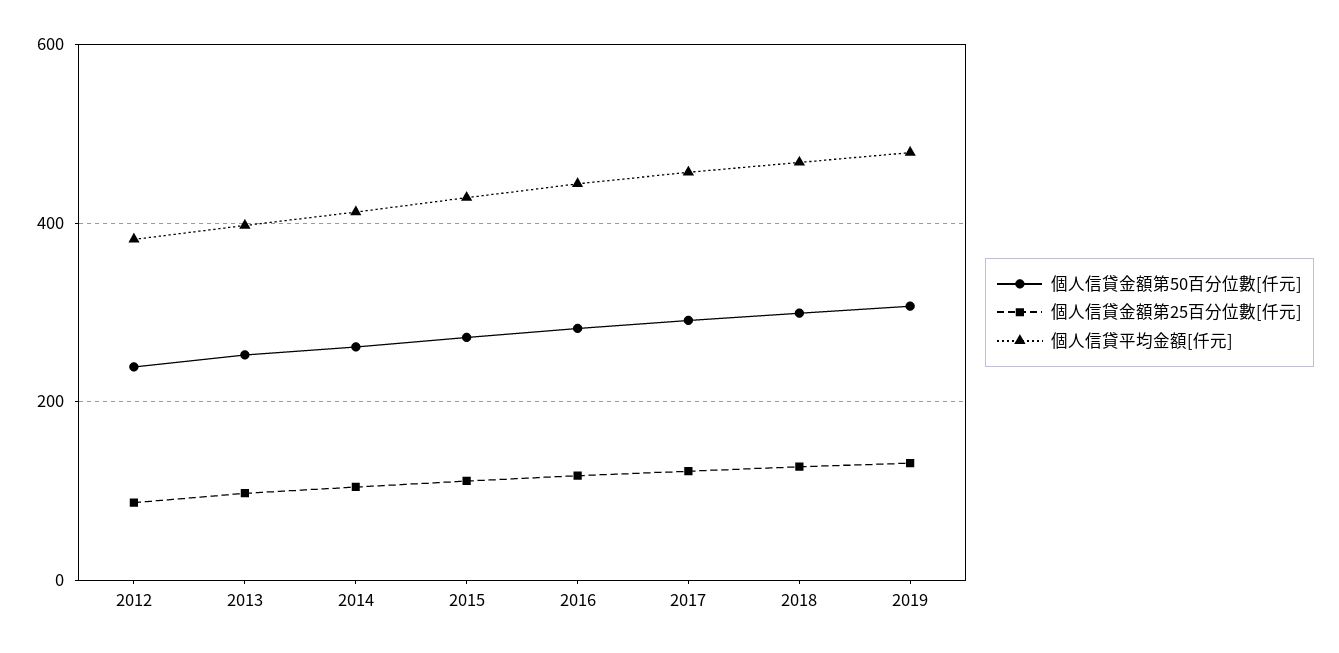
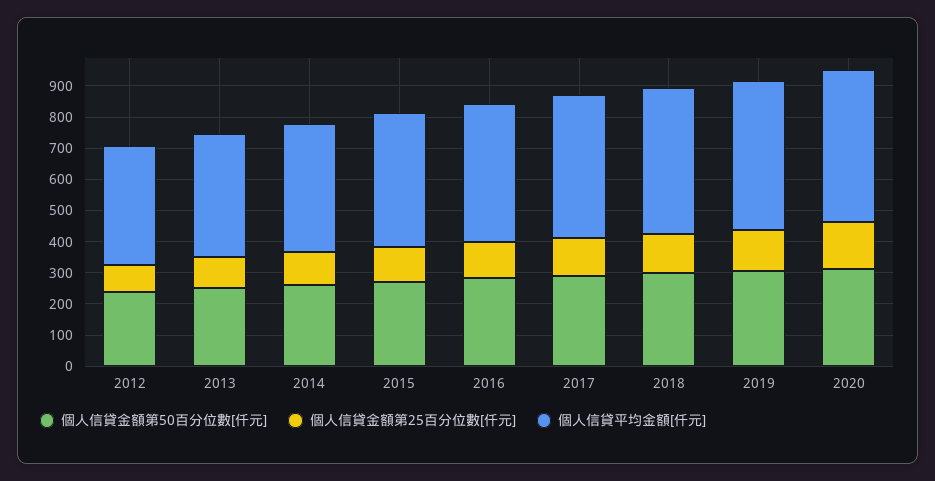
個人信貸金額第50百分位數[仟元], 2020: none -> 300
個人信貸金額第25百分位數[仟元], 2020: none -> 150
個人信貸平均金額[仟元], 2020: none -> 500

